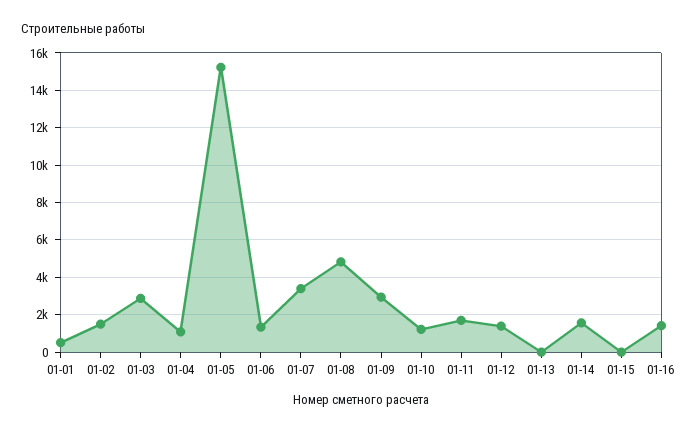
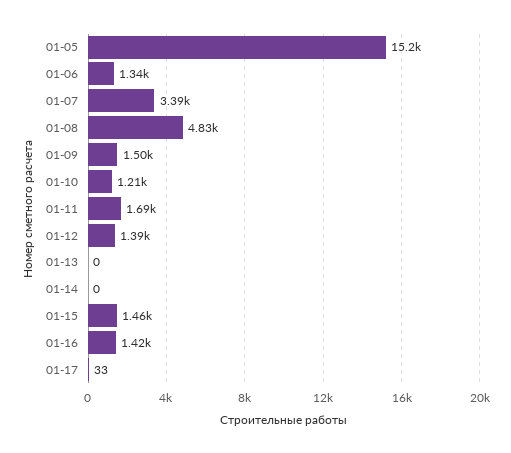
01-01: 500 -> none
01-02: 1500 -> none
01-03: 3000 -> none
01-04: 1000 -> none
01-09: 3000 -> 1500
01-14: 1500 -> 0
01-15: 0 -> 1460
01-17: none -> 33

